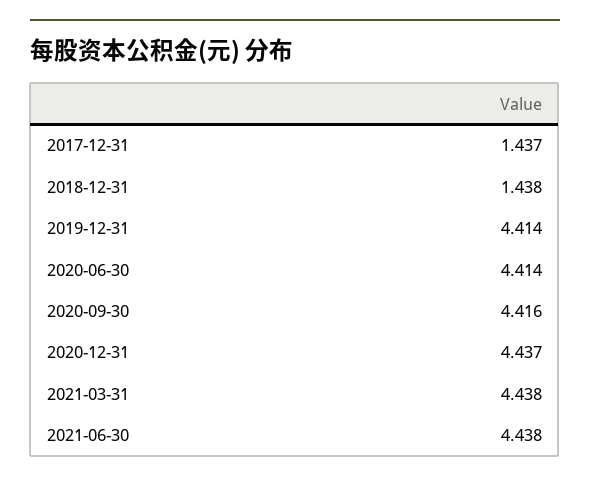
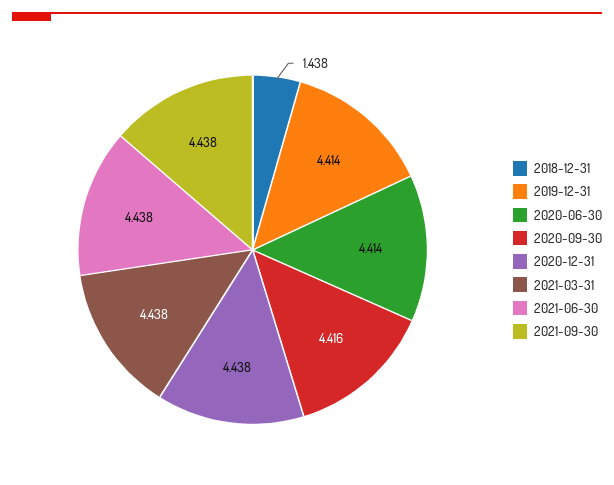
2017-12-31: 1.437 -> none
2020-12-31: 4.437 -> 4.438
2021-09-30: none -> 4.438

